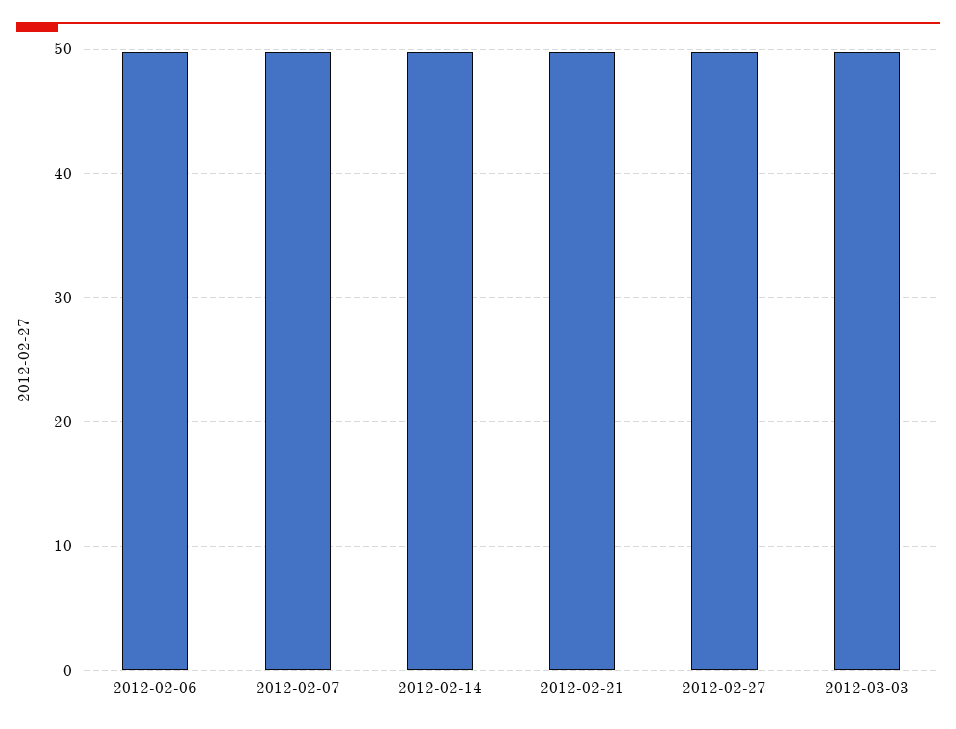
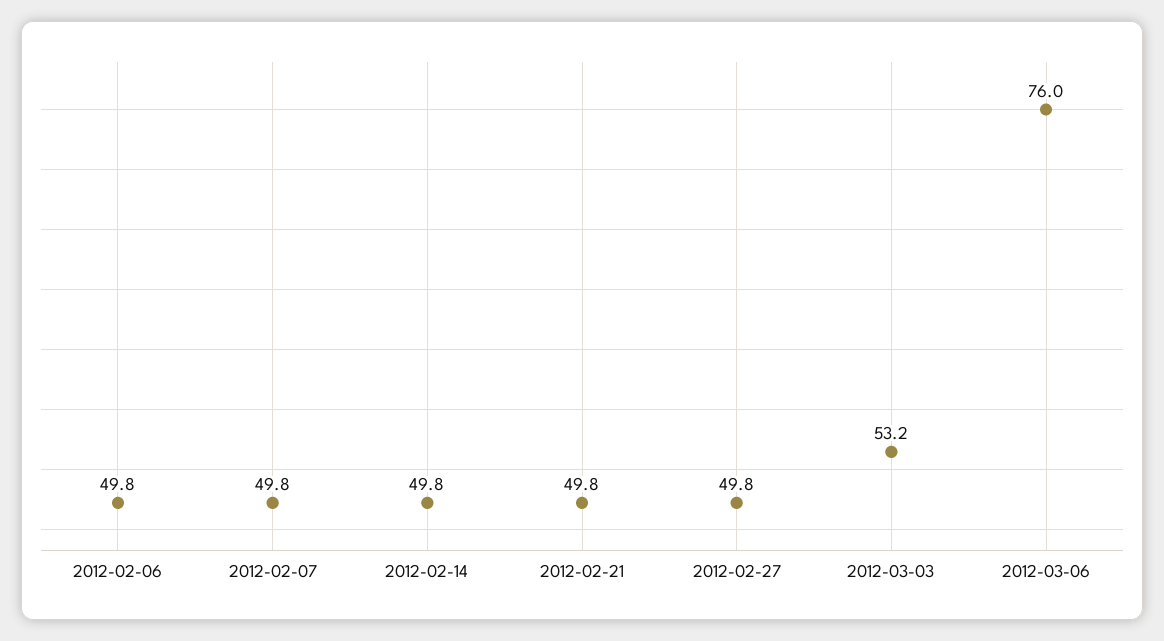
2012-03-03: 50 -> 53.2
2012-03-06: none -> 76

